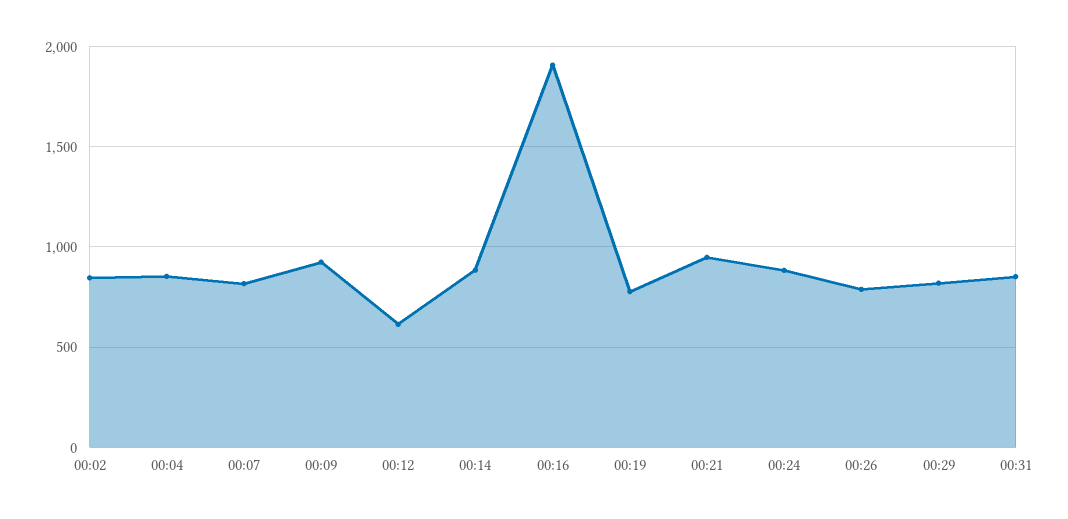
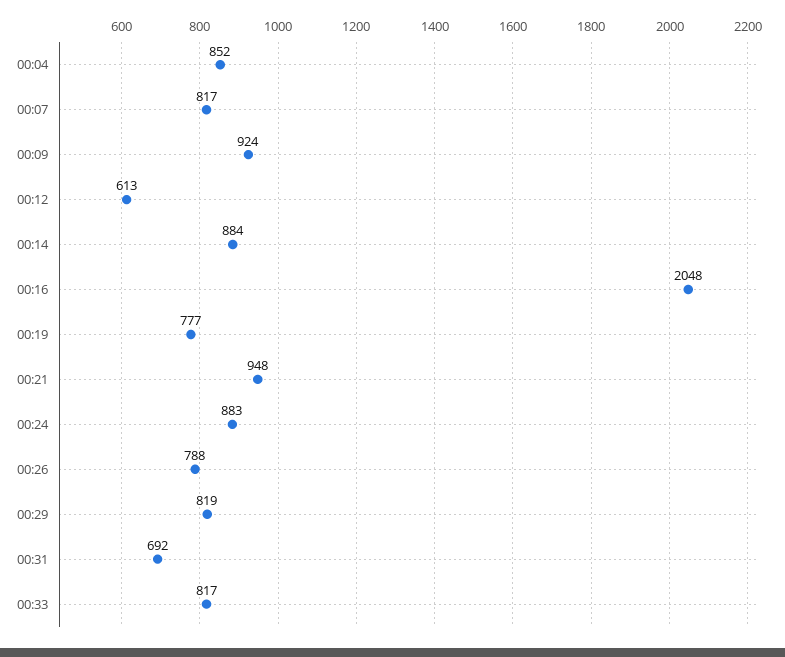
00:02: 850 -> none
00:16: 1900 -> 2048
00:31: 850 -> 692
00:33: none -> 817

